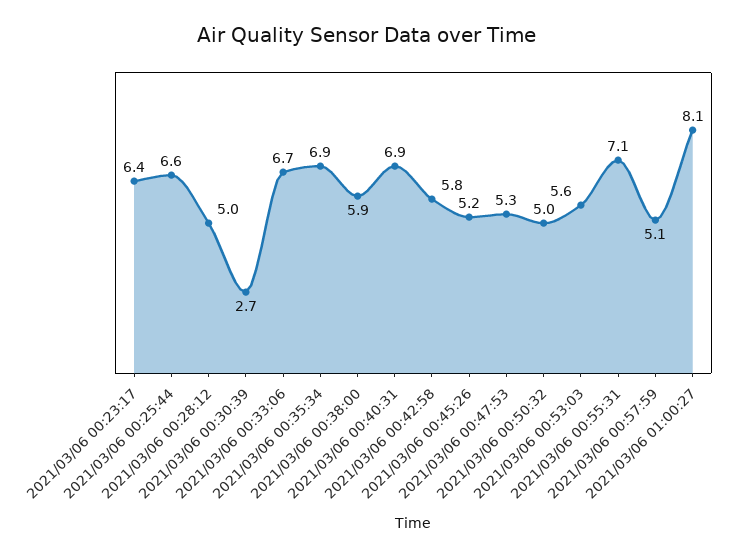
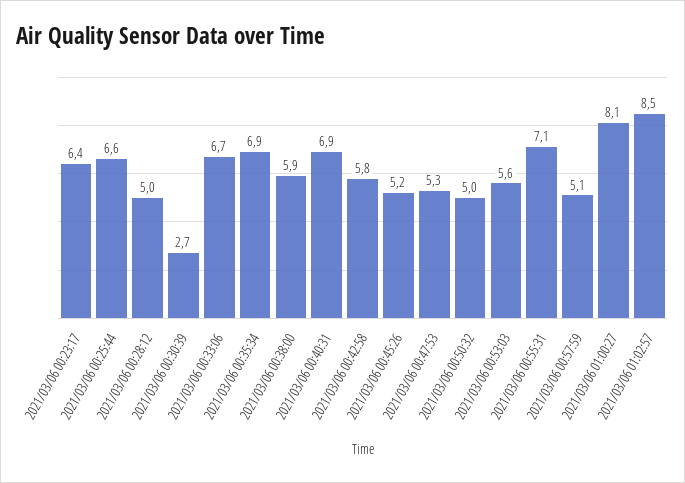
2021/03/06 01:02:57: none -> 8.5

